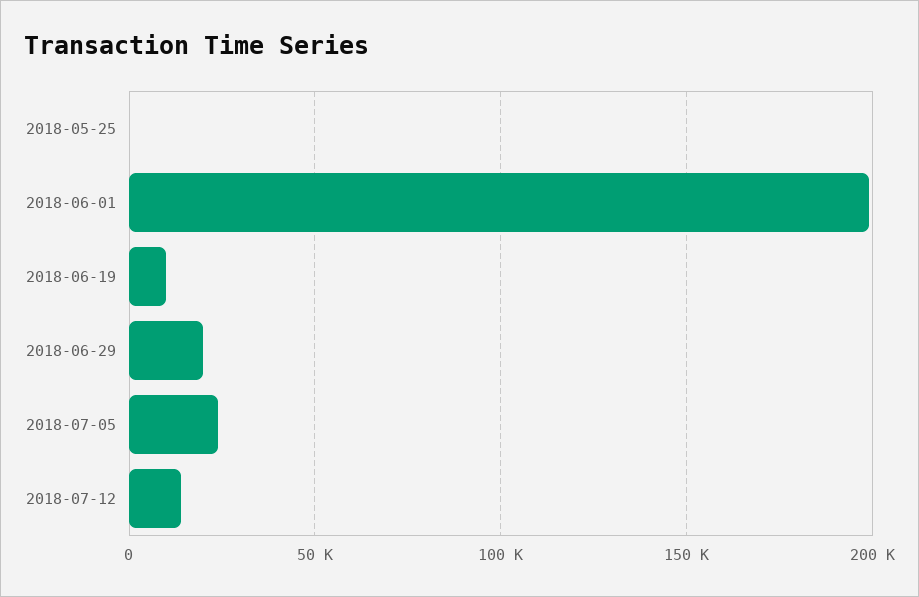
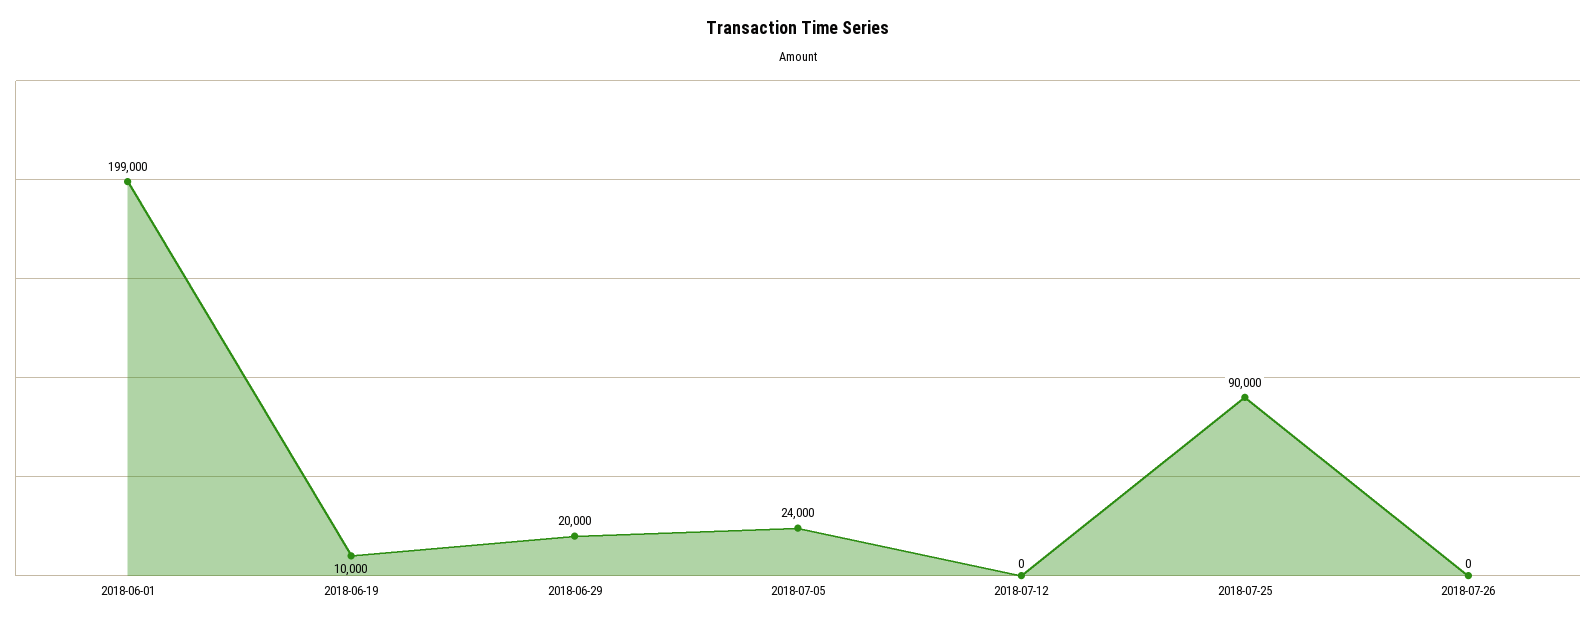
2018-05-25: 0 -> none
2018-07-12: 15000 -> 0
2018-07-25: none -> 90000
2018-07-26: none -> 0

